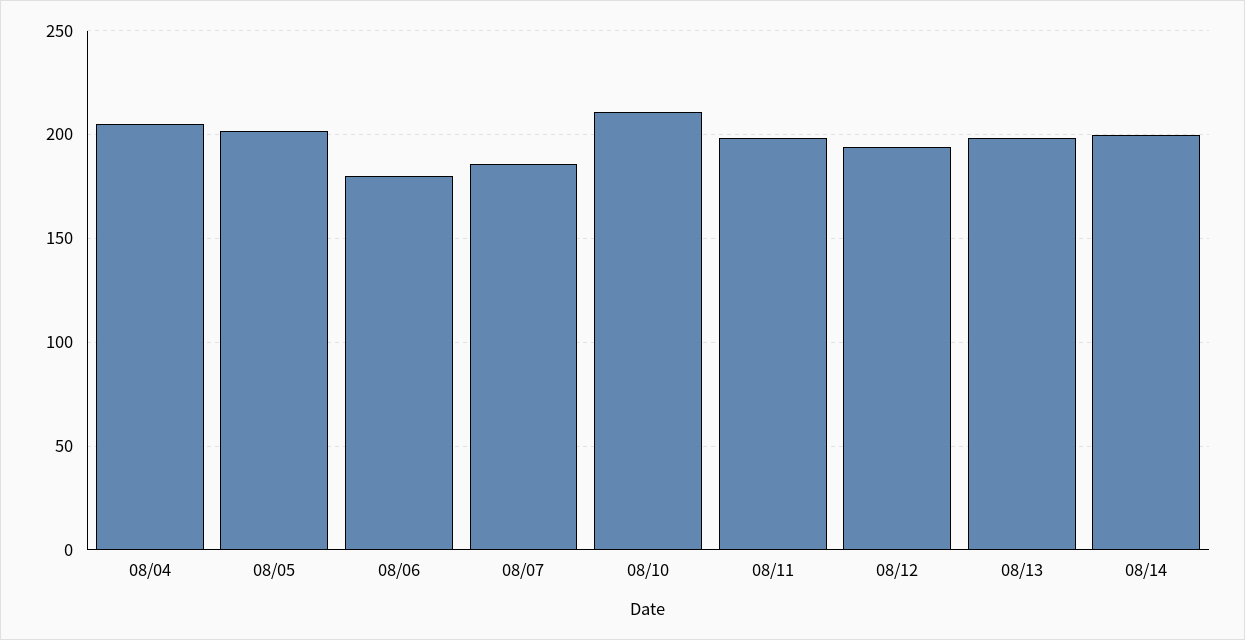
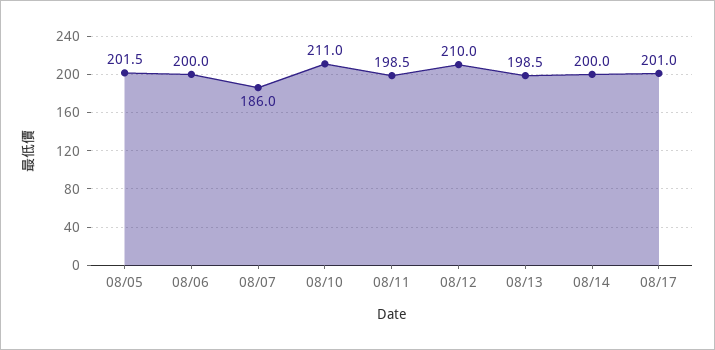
08/04: 205 -> none
08/06: 180 -> 200
08/12: 195 -> 210
08/17: none -> 201

